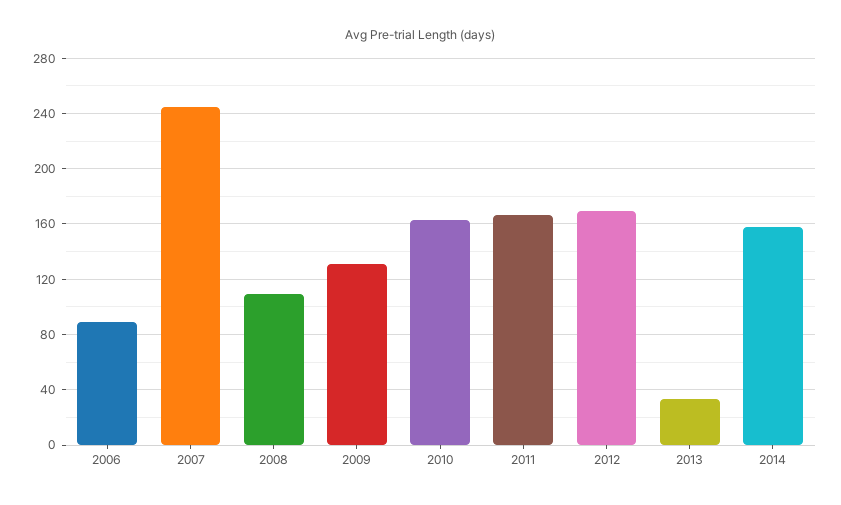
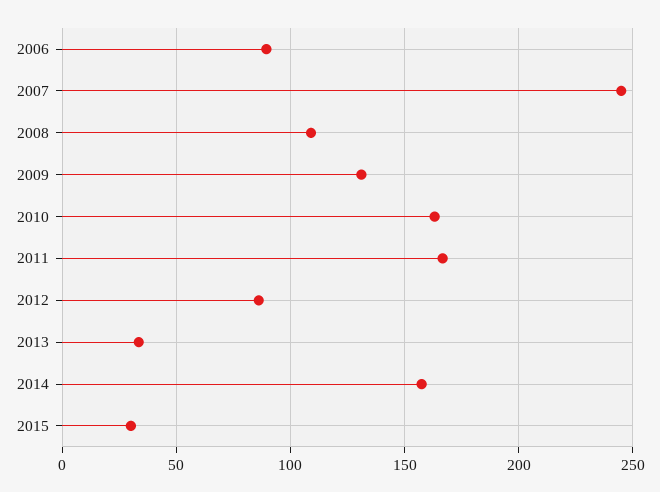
2012: 170 -> 85
2015: none -> 30

